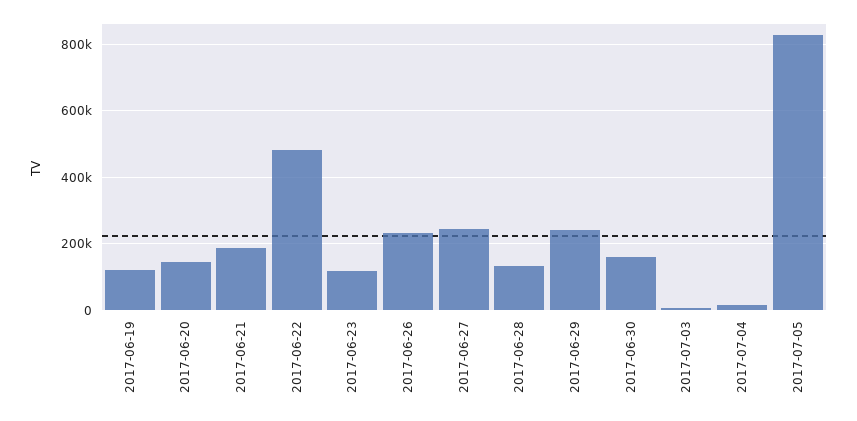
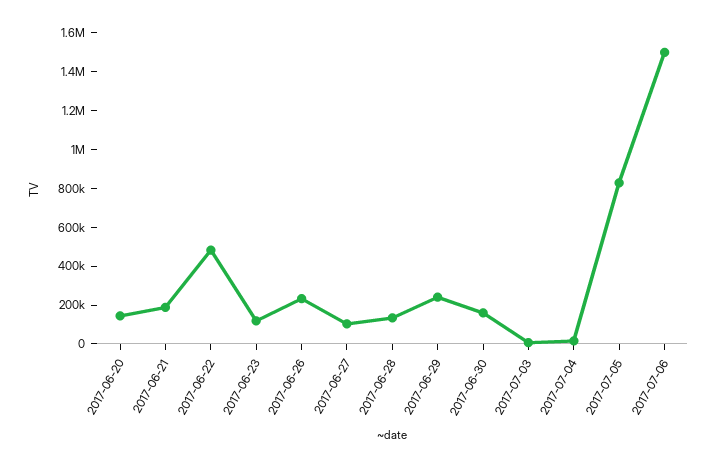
2017-06-19: 120000 -> none
2017-06-27: 240000 -> 100000
2017-07-06: none -> 1500000

